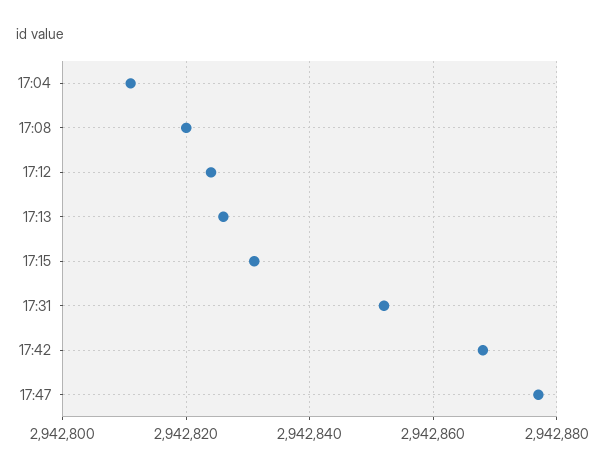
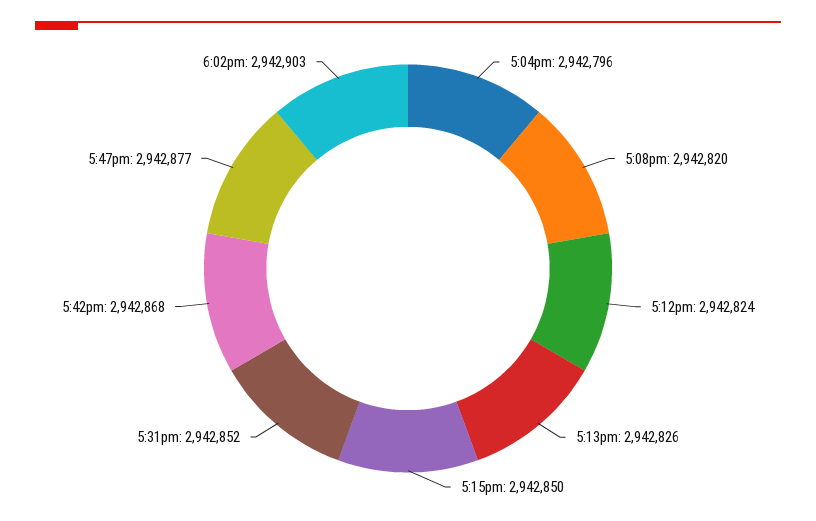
17:04: 2942810 -> 2942796
17:15: 2942830 -> 2942850
6:02pm: none -> 2942903

